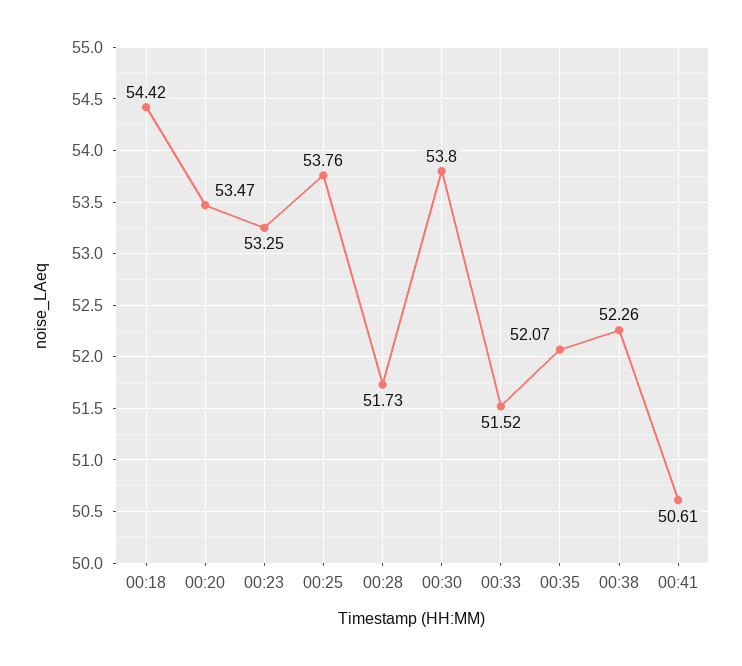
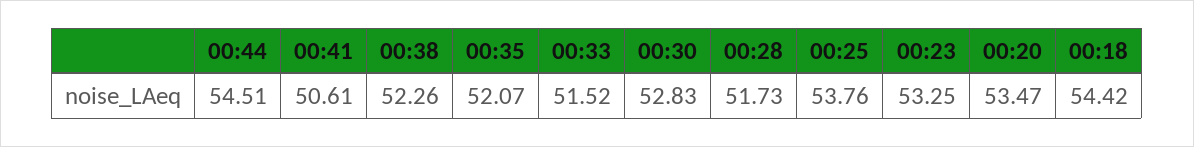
00:30: 53.8 -> 52.83
00:44: none -> 54.51

